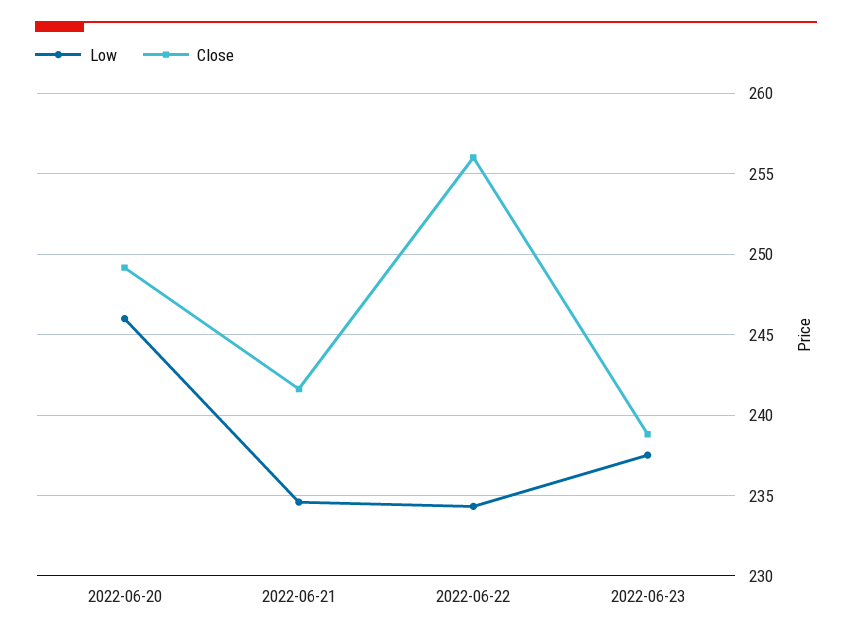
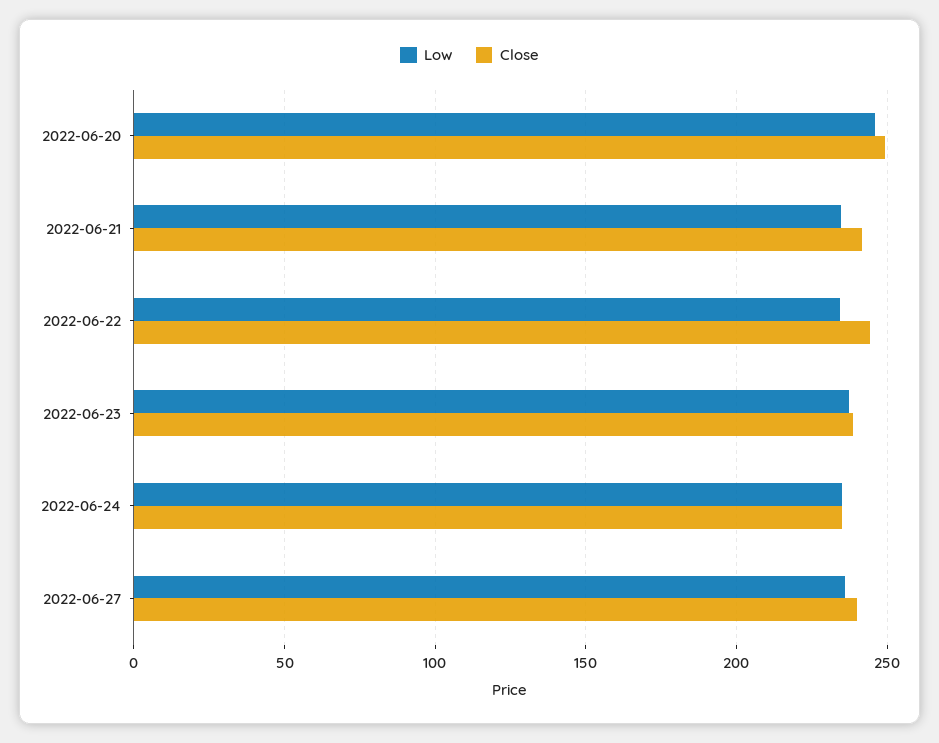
Close, 2022-06-22: 256 -> 245
Low, 2022-06-24: none -> 235
Close, 2022-06-24: none -> 235
Low, 2022-06-27: none -> 235
Close, 2022-06-27: none -> 240

